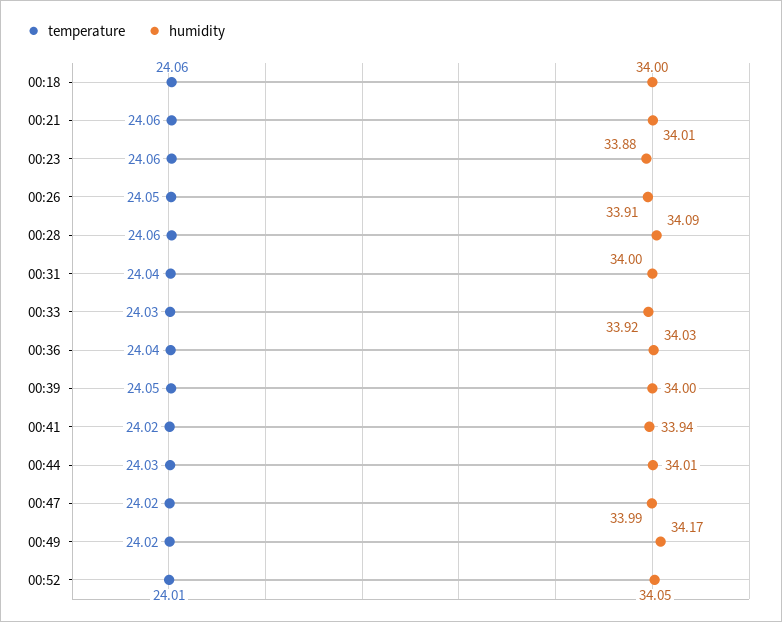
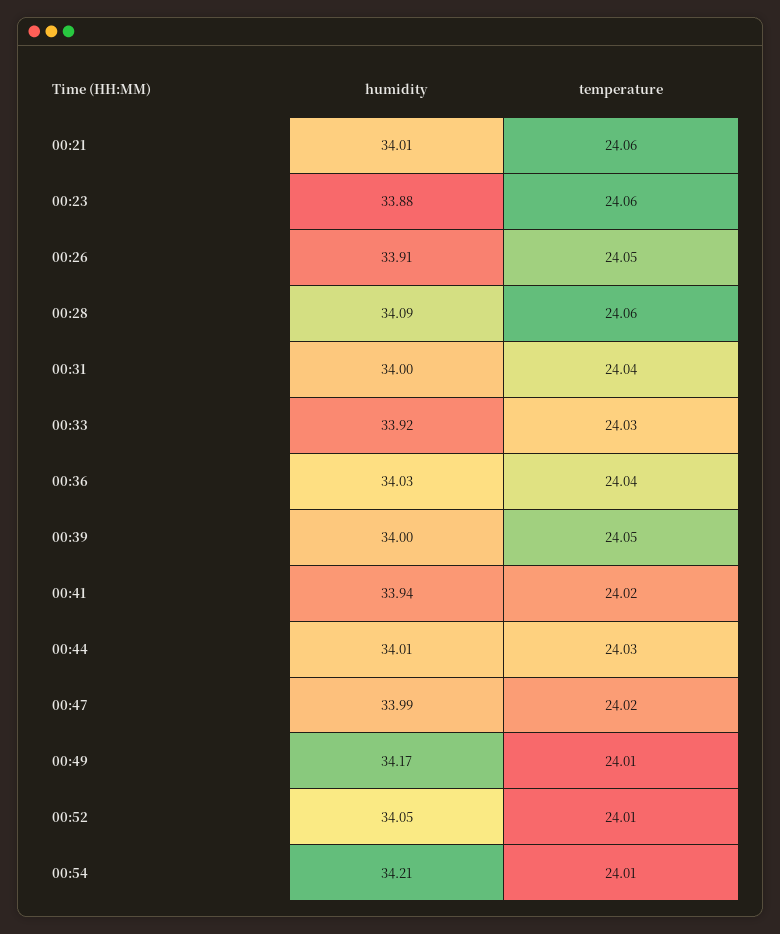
temperature, 00:18: 24.06 -> none
humidity, 00:18: 34 -> none
temperature, 00:49: 24.02 -> 24.01
humidity, 00:54: none -> 34.21
temperature, 00:54: none -> 24.01

